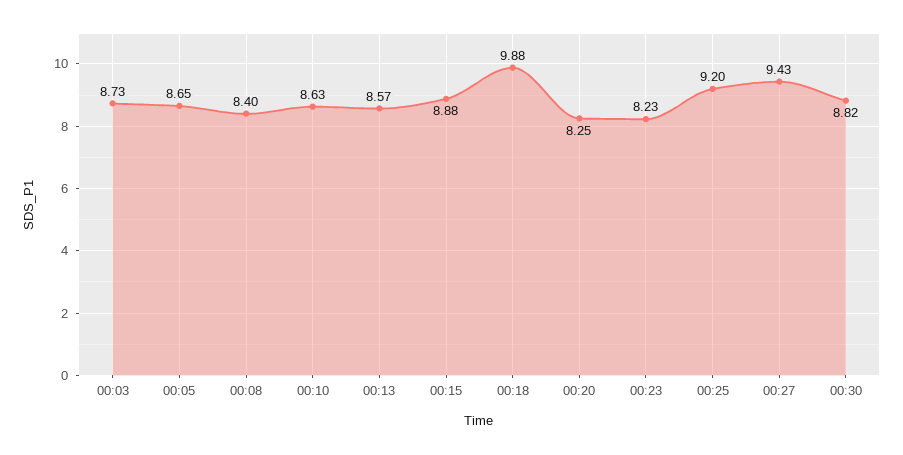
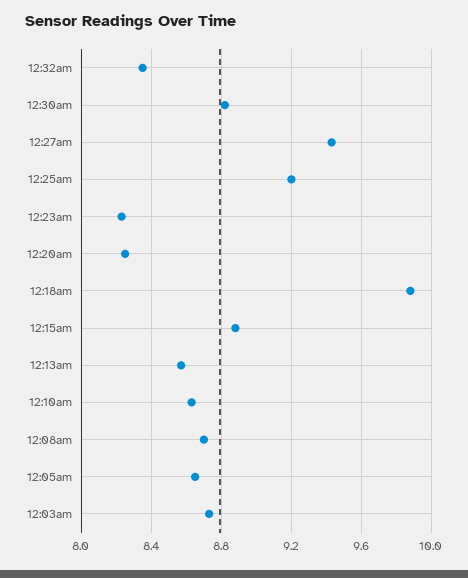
00:08: 8.4 -> 8.7
12:32am: none -> 8.35

